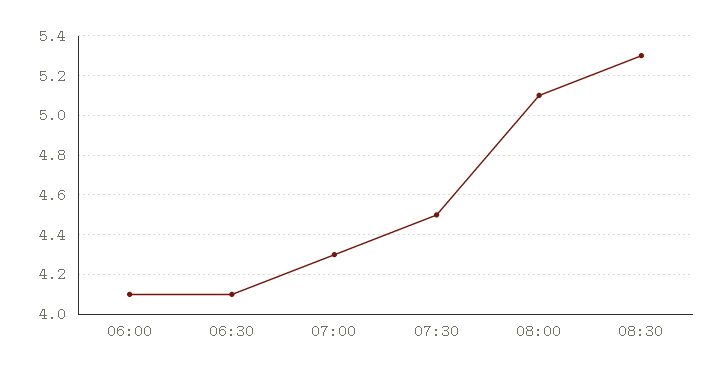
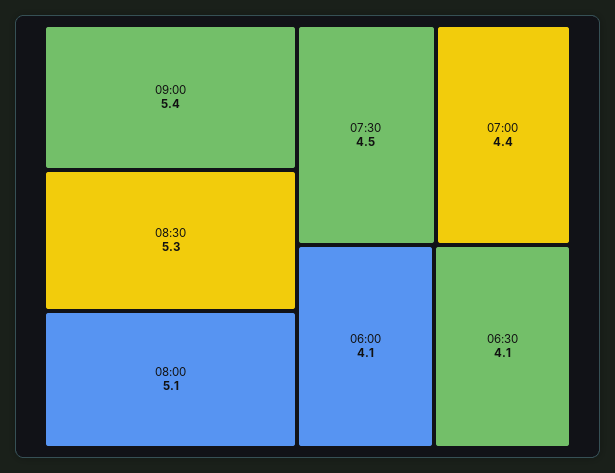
07:00: 4.3 -> 4.4
09:00: none -> 5.4

